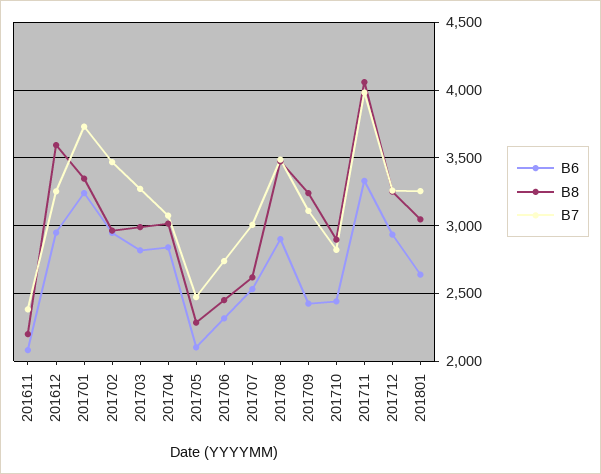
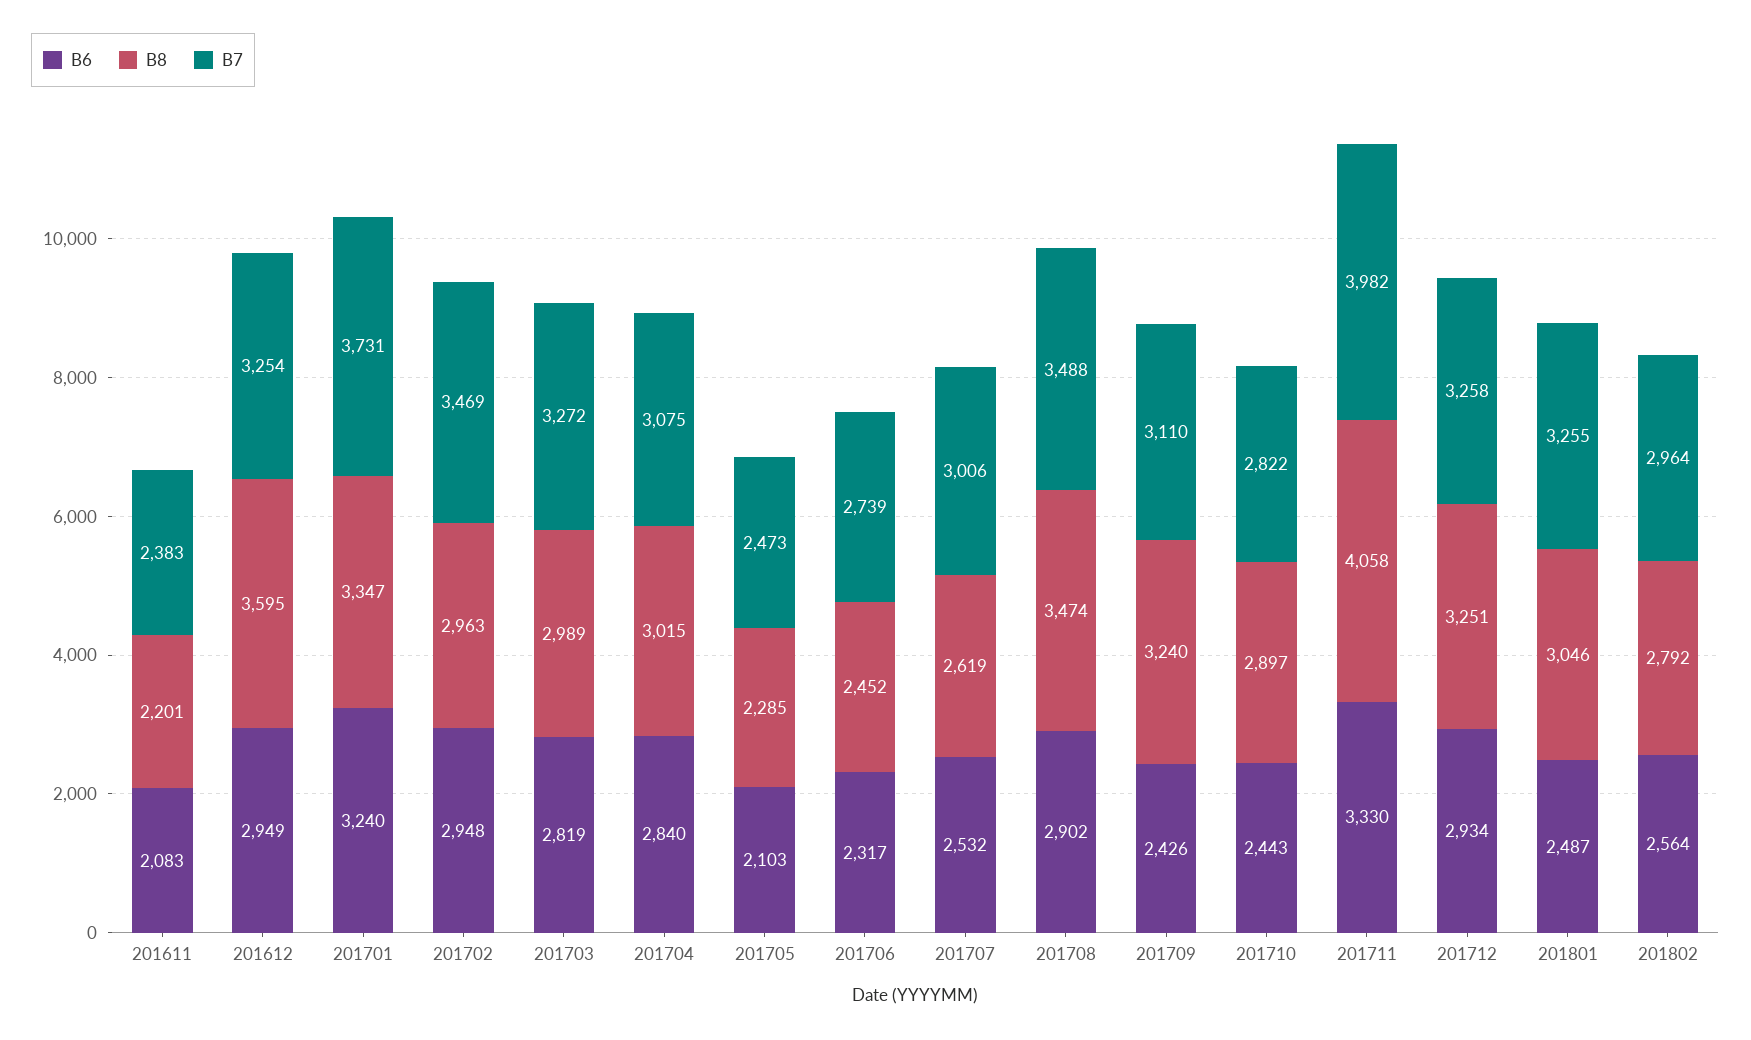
B6, 201801: 2650 -> 2487
B6, 201802: none -> 2564
B8, 201802: none -> 2792
B7, 201802: none -> 2964

